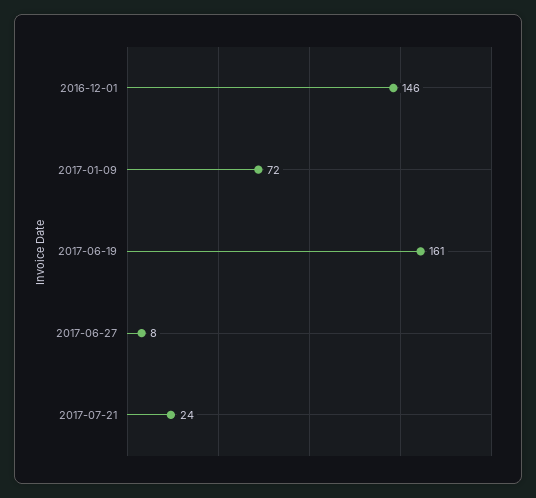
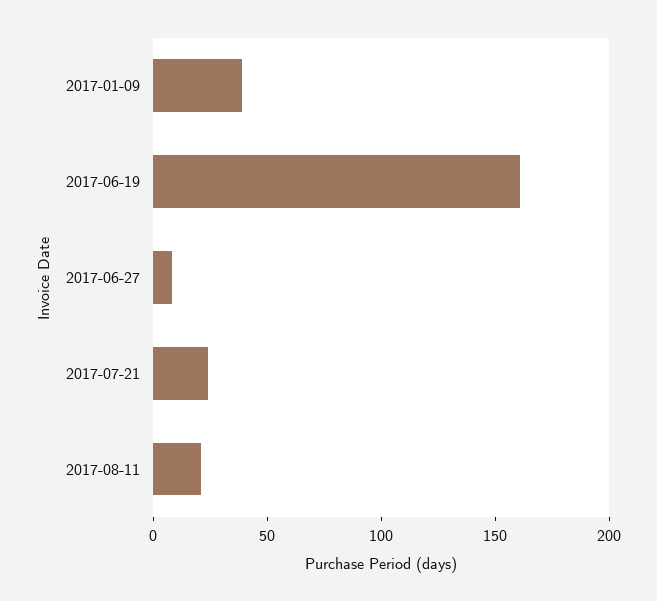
2016-12-01: 146 -> none
2017-01-09: 72 -> 40
2017-08-11: none -> 20

